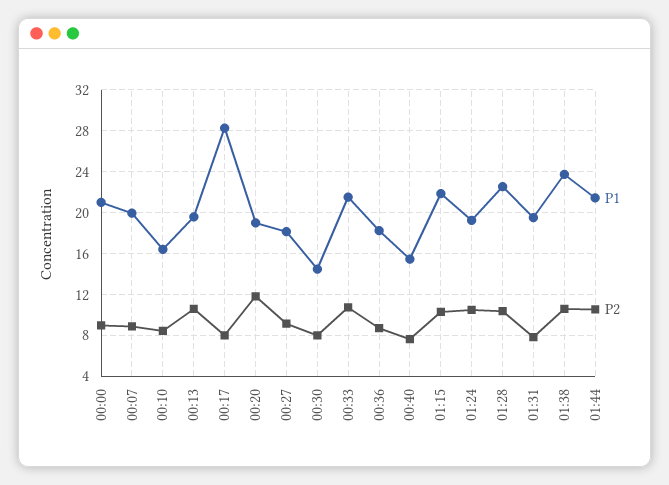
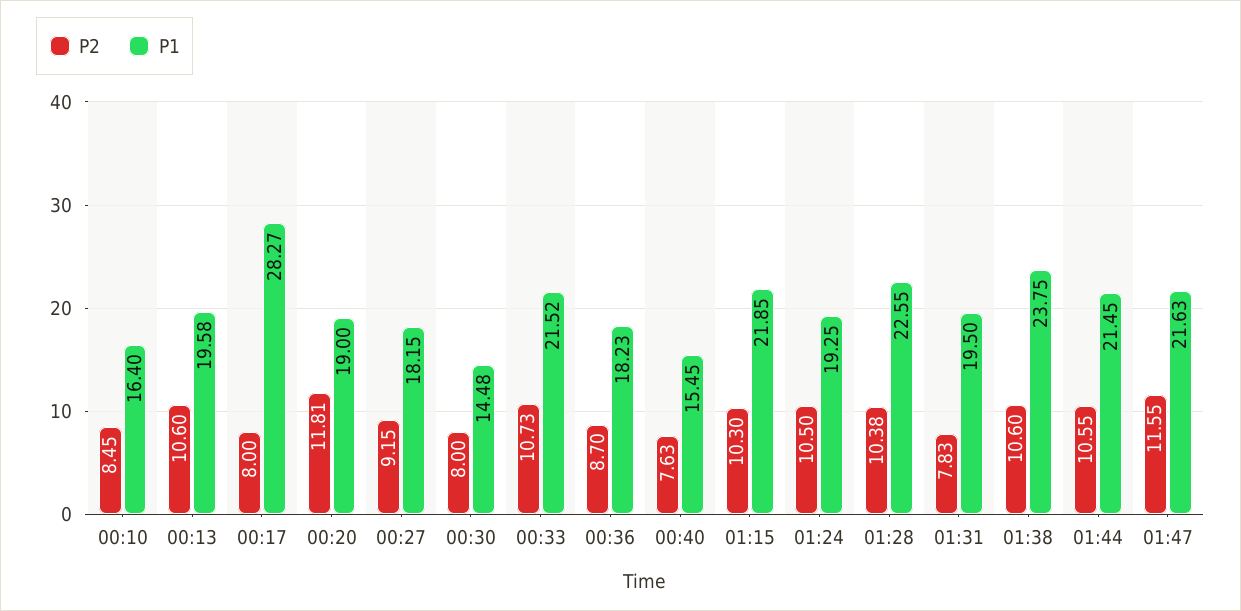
P1, 00:00: 21 -> none
P2, 00:00: 9 -> none
P1, 00:07: 20 -> none
P2, 00:07: 9 -> none
P2, 01:47: none -> 11.55
P1, 01:47: none -> 21.63

